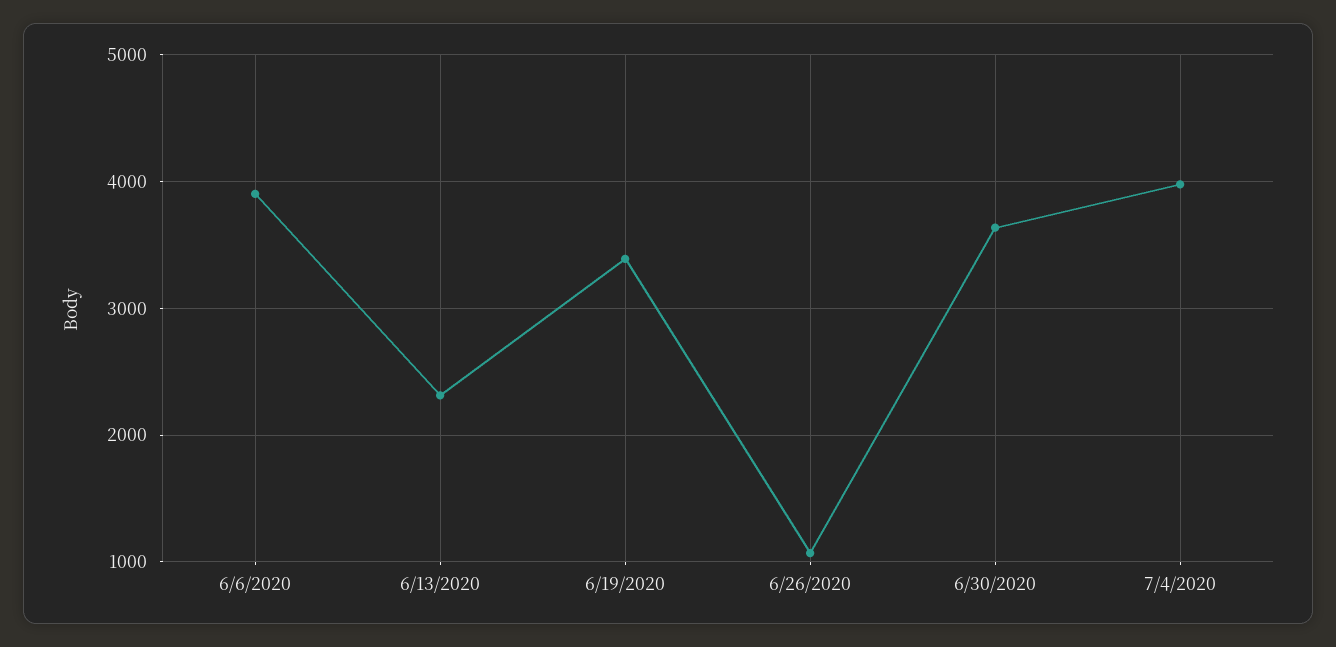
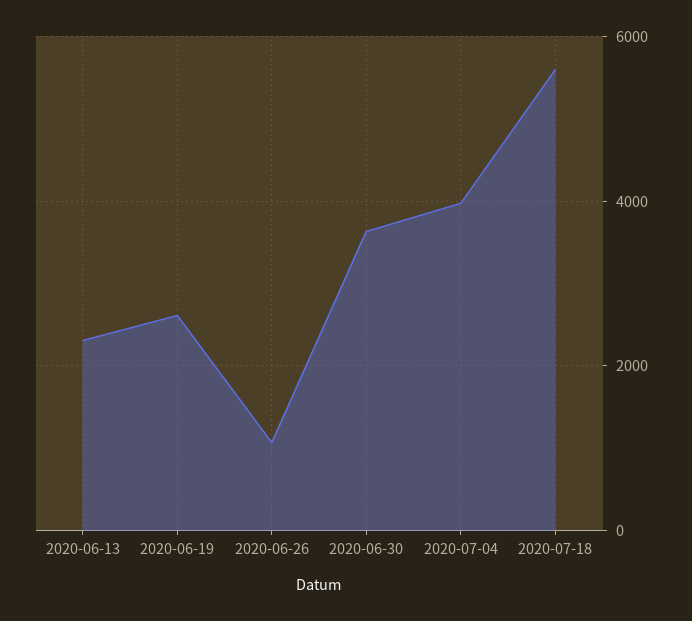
6/6/2020: 3900 -> none
6/19/2020: 3400 -> 2600
2020-07-18: none -> 5600

